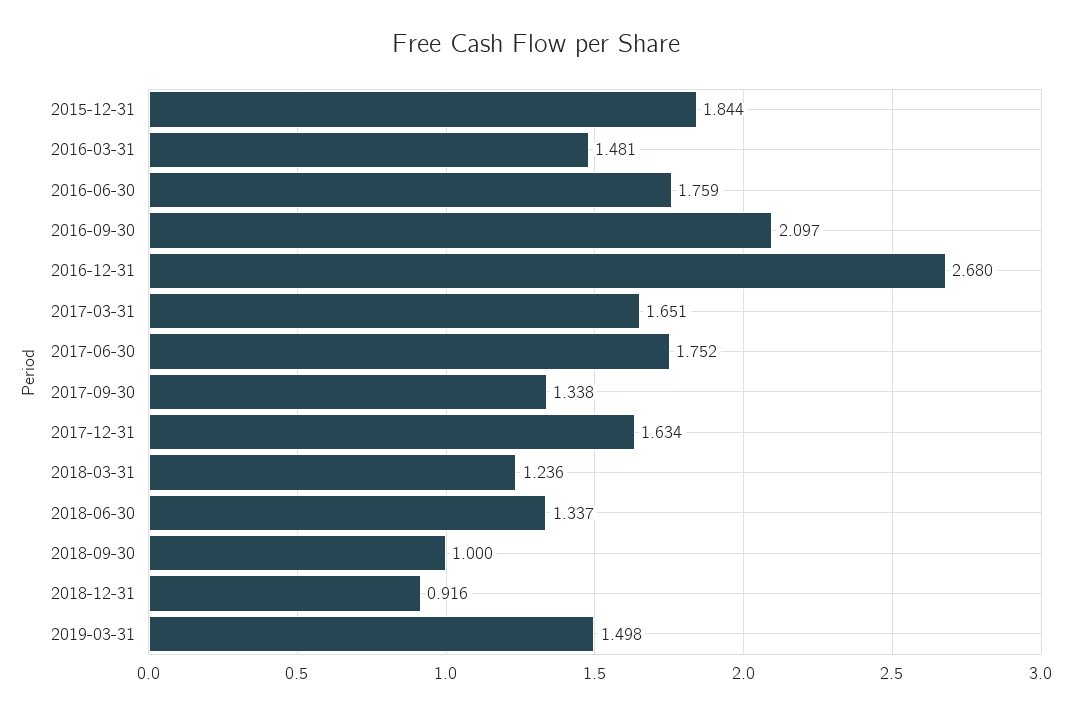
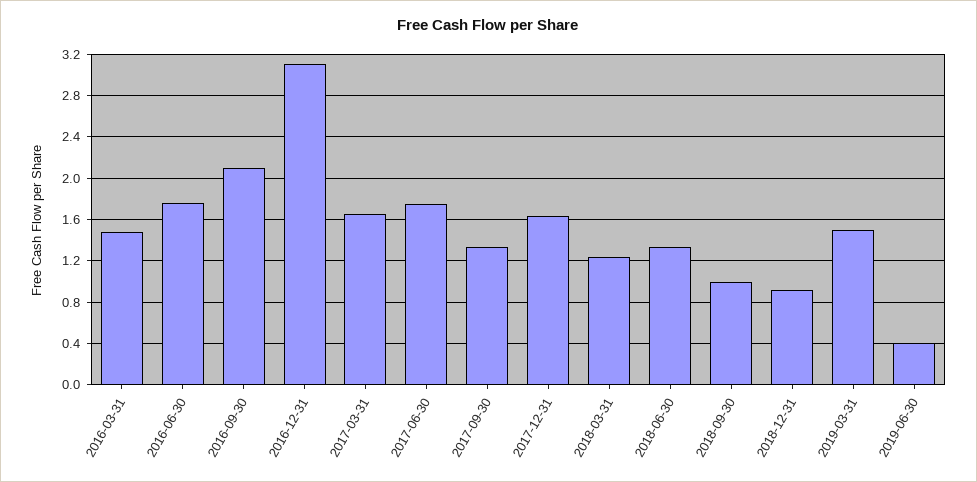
2015-12-31: 1.844 -> none
2016-12-31: 2.68 -> 3.1
2019-06-30: none -> 0.4

